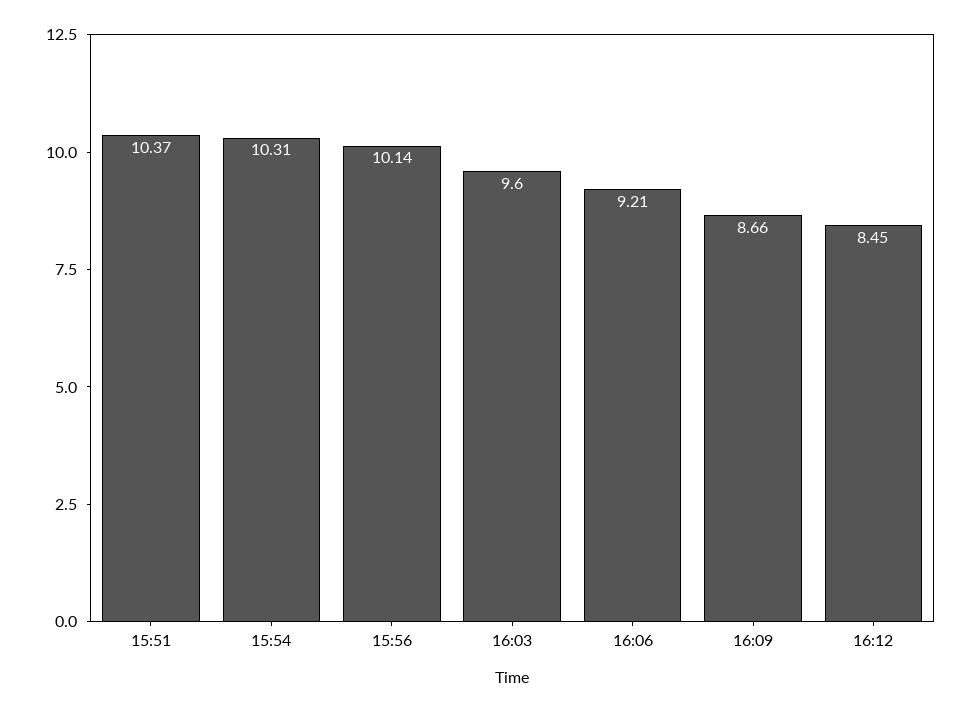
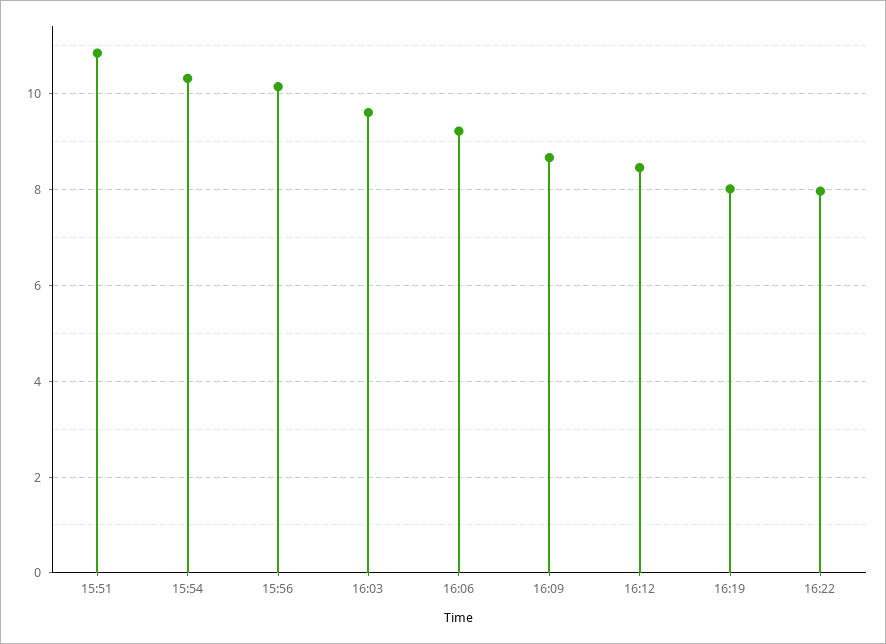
15:51: 10.37 -> 10.8
16:19: none -> 8
16:22: none -> 8

